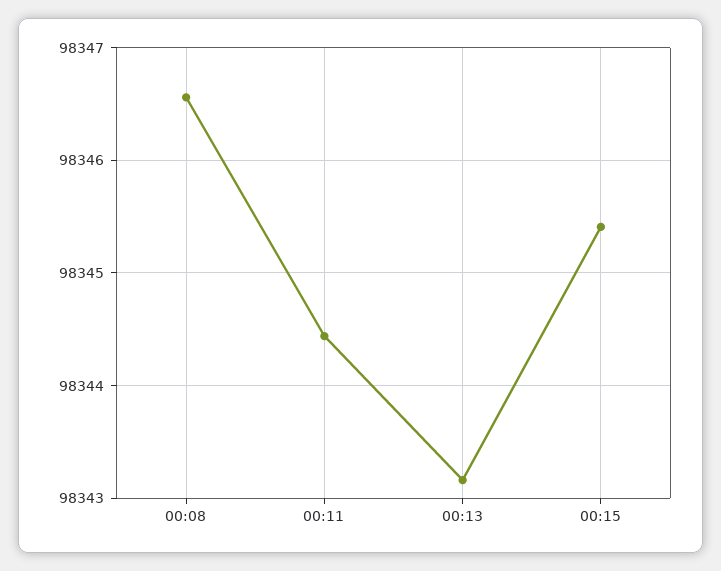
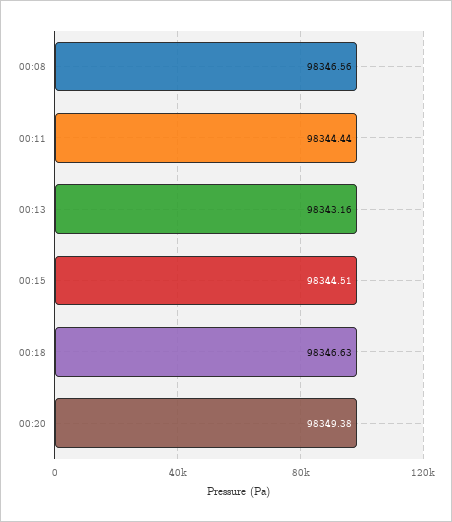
00:15: 98345.4 -> 98344.51
00:18: none -> 98346.63
00:20: none -> 98349.38

